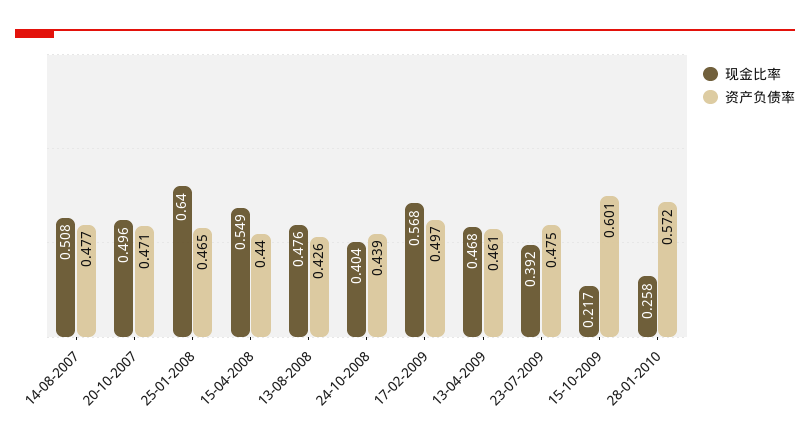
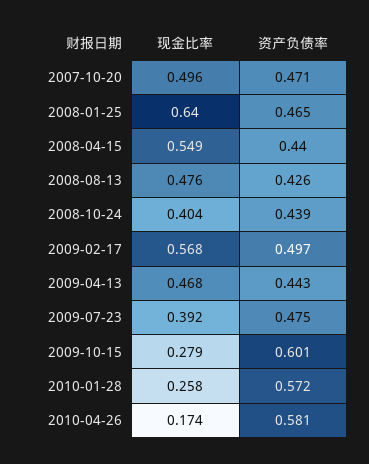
现金比率, 14-08-2007: 0.508 -> none
资产负债率, 14-08-2007: 0.477 -> none
资产负债率, 13-04-2009: 0.461 -> 0.443
现金比率, 15-10-2009: 0.217 -> 0.279
现金比率, 2010-04-26: none -> 0.174
资产负债率, 2010-04-26: none -> 0.581

